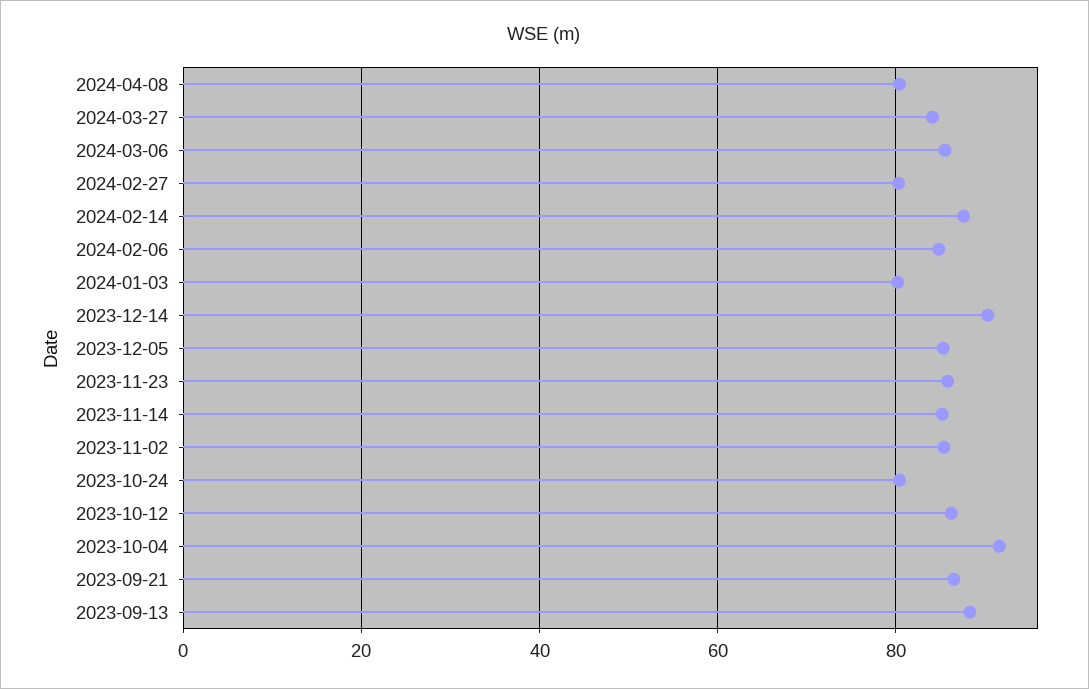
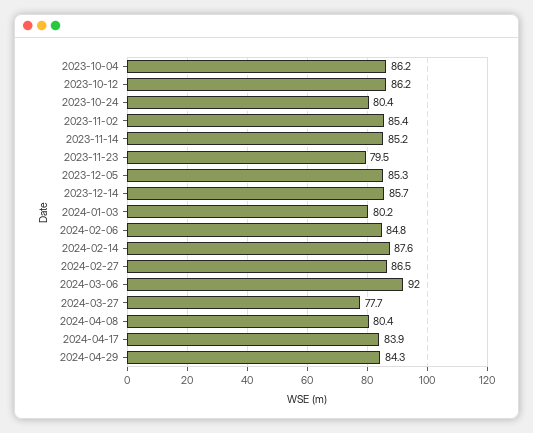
2024-03-27: 84 -> 77.7
2024-03-06: 86 -> 92
2024-02-27: 80 -> 86.5
2023-12-14: 90 -> 85.7
2023-11-23: 86 -> 79.5
2023-10-04: 92 -> 86.2
2023-09-21: 86 -> none
2023-09-13: 88 -> none
2024-04-17: none -> 83.9
2024-04-29: none -> 84.3

